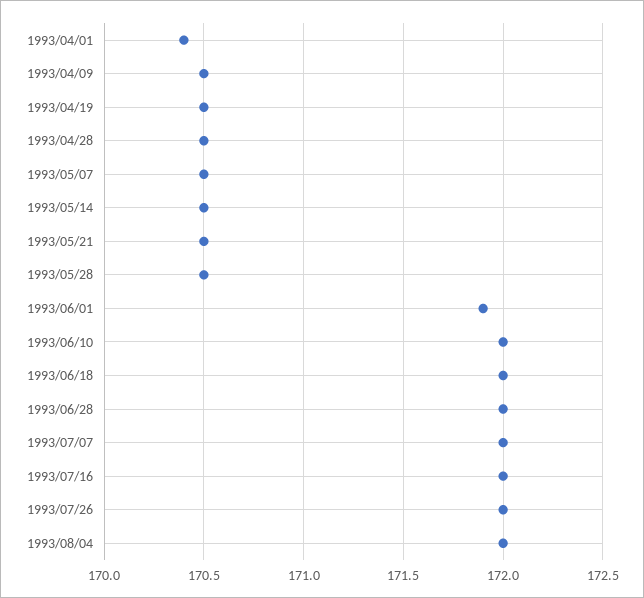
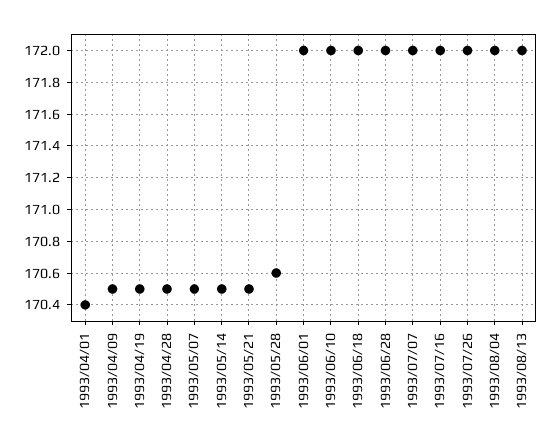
1993/05/28: 170.5 -> 170.6
1993/06/01: 171.9 -> 172
1993/08/13: none -> 172

